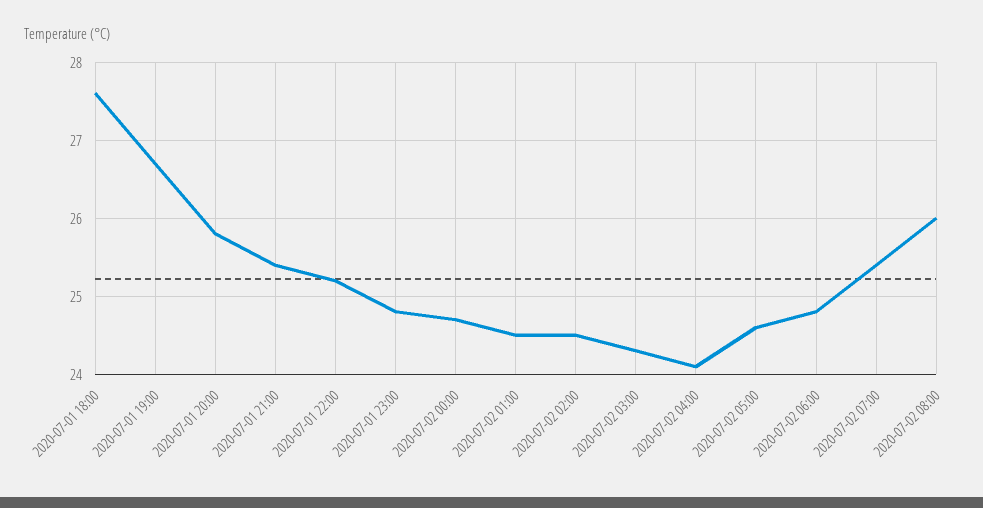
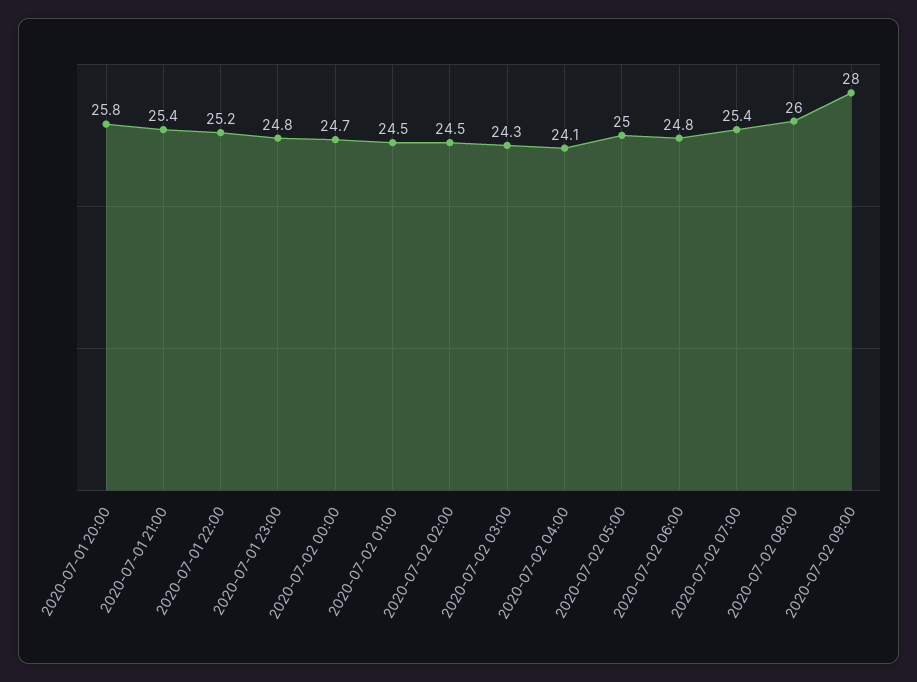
2020-07-01 18:00: 27.6 -> none
2020-07-01 19:00: 26.7 -> none
2020-07-02 05:00: 24.6 -> 25
2020-07-02 09:00: none -> 28

